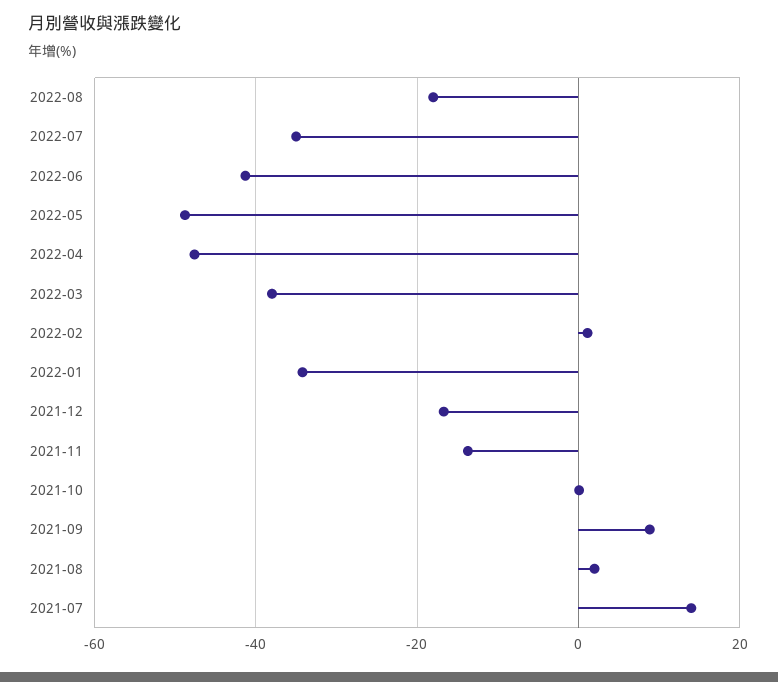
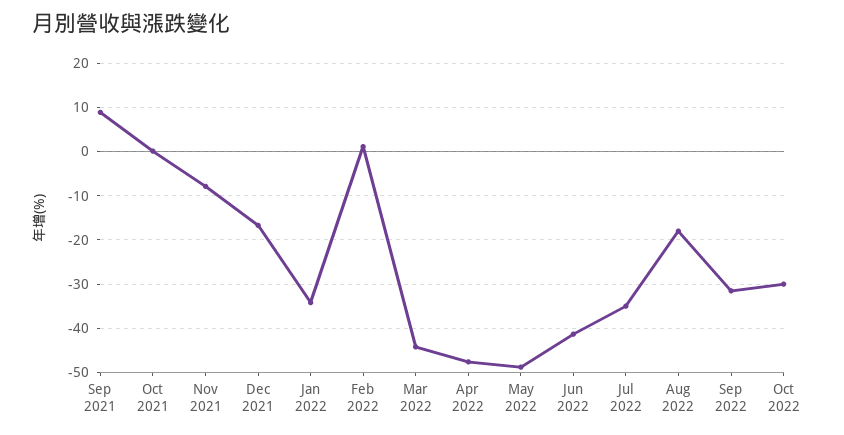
2022-03: -38 -> -44
2021-11: -14 -> -8
2021-08: 2 -> none
2021-07: 14 -> none
Sep 2022: none -> -32
Oct 2022: none -> -30

